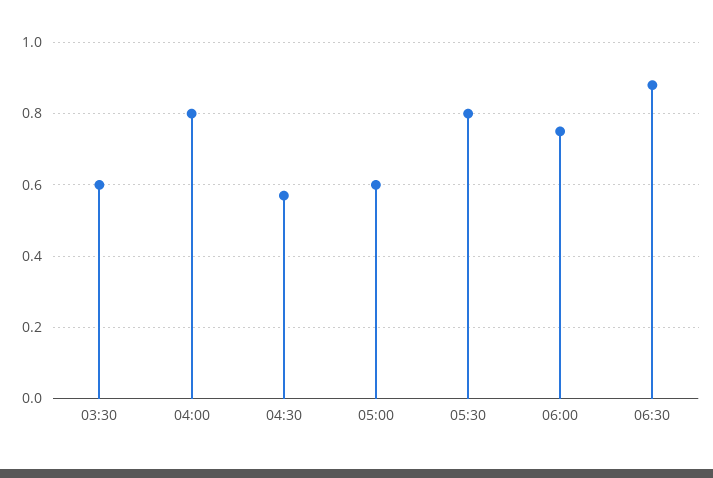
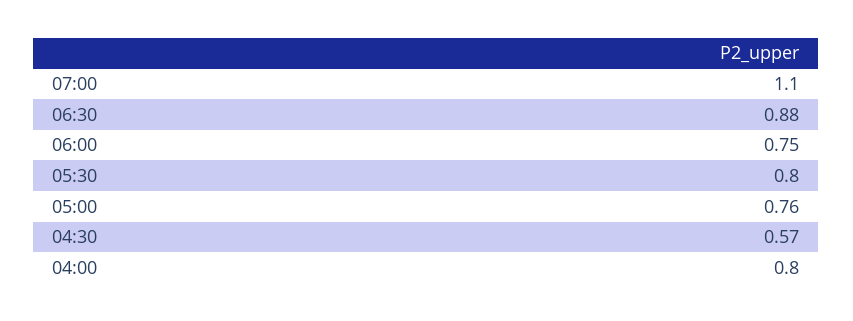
03:30: 0.6 -> none
05:00: 0.6 -> 0.76
07:00: none -> 1.1

